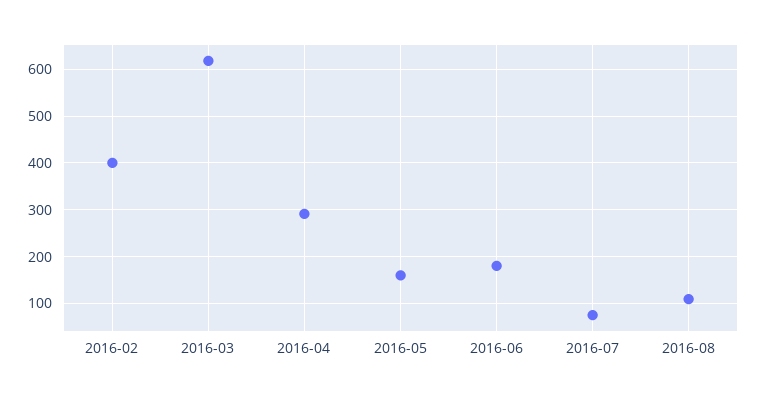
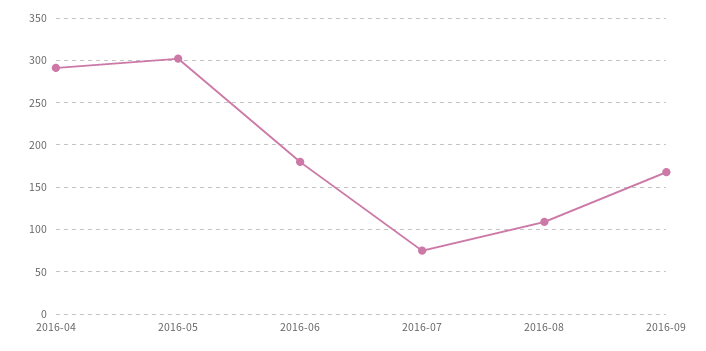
2016-02: 400 -> none
2016-03: 620 -> none
2016-05: 160 -> 300
2016-09: none -> 170

